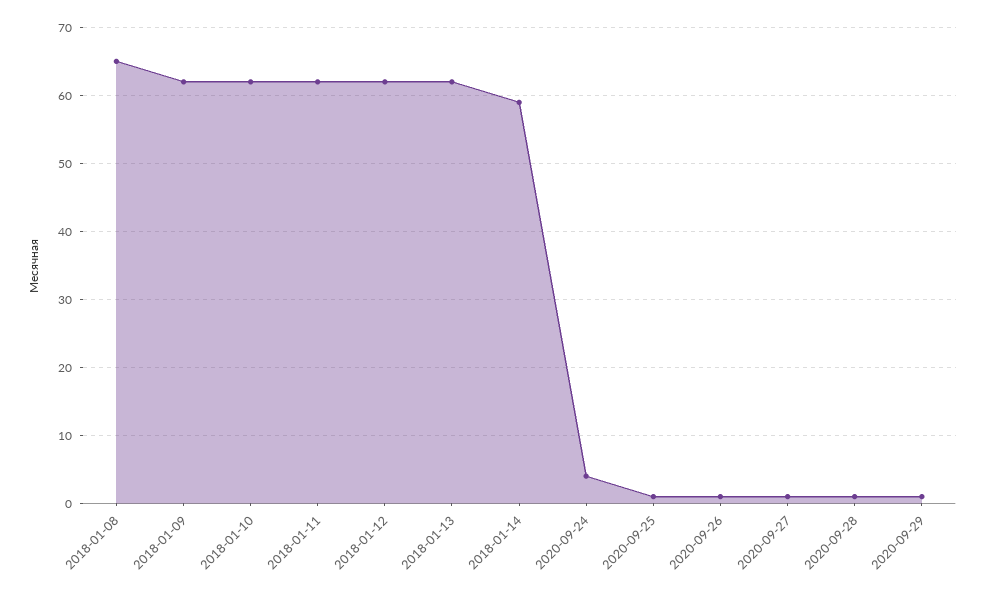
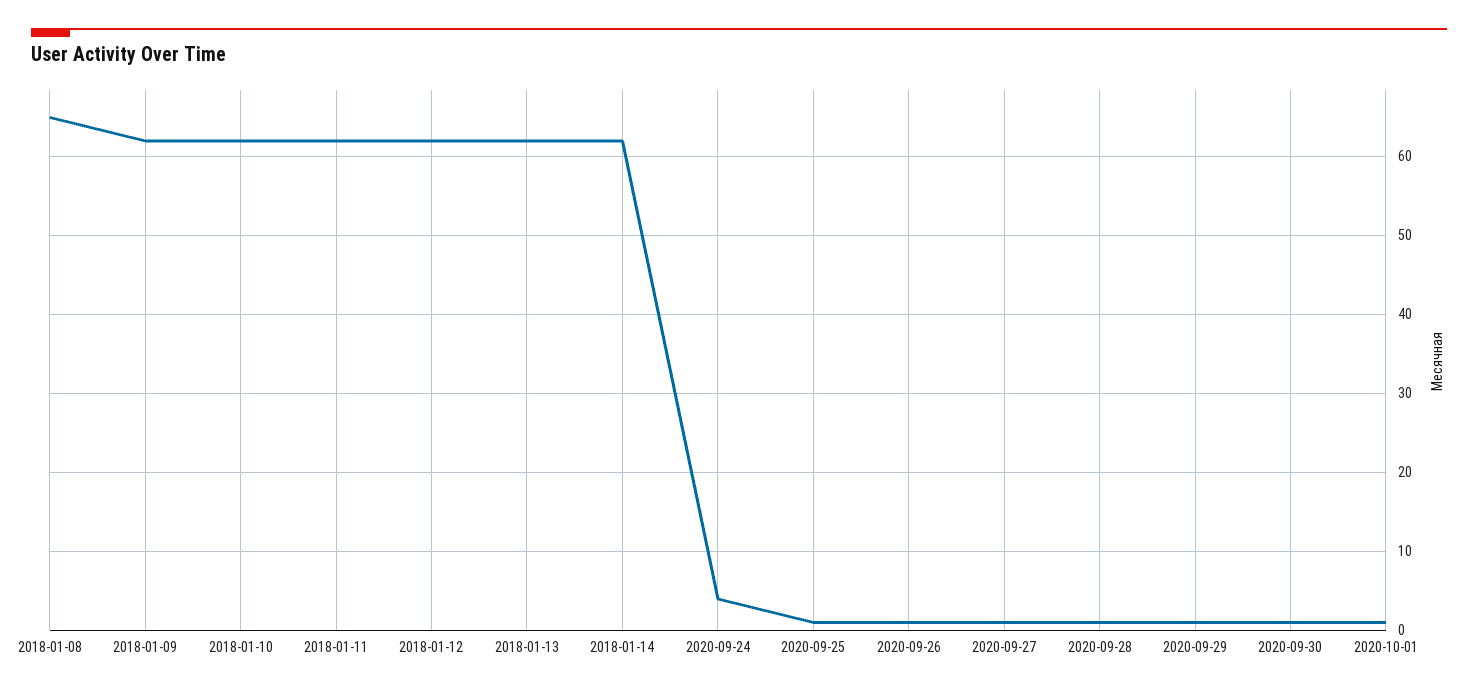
2018-01-14: 59 -> 62
2020-09-30: none -> 1
2020-10-01: none -> 1

